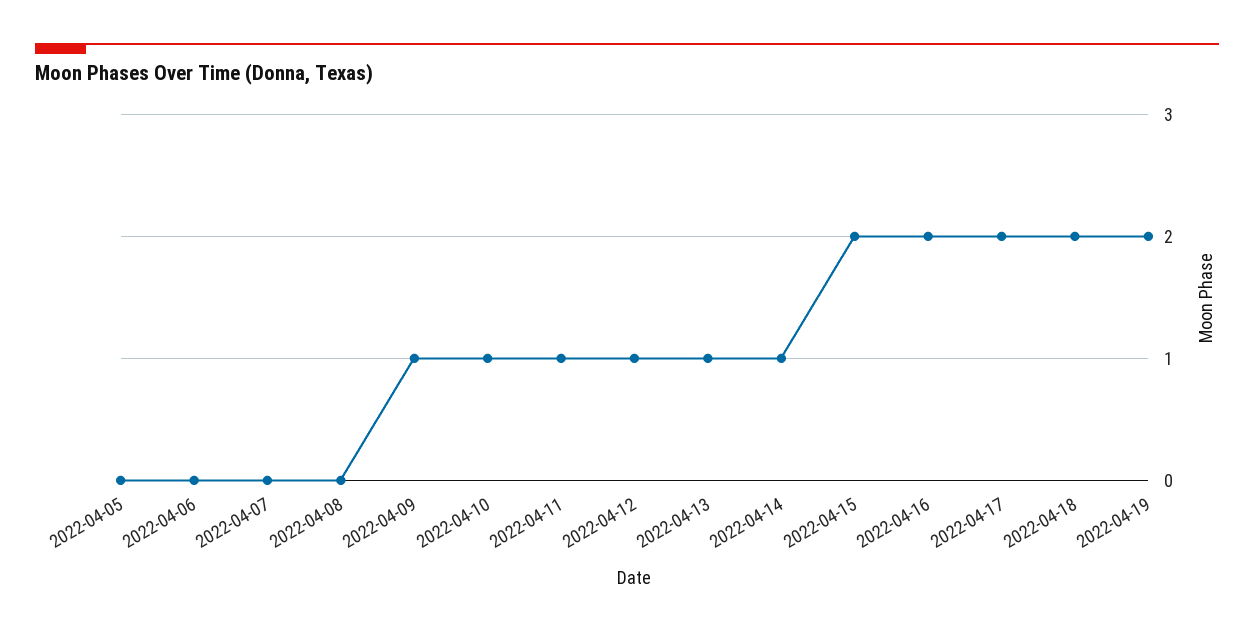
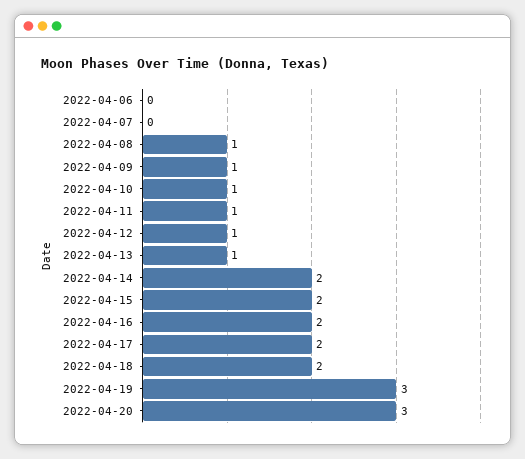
2022-04-05: 0 -> none
2022-04-08: 0 -> 1
2022-04-14: 1 -> 2
2022-04-19: 2 -> 3
2022-04-20: none -> 3

